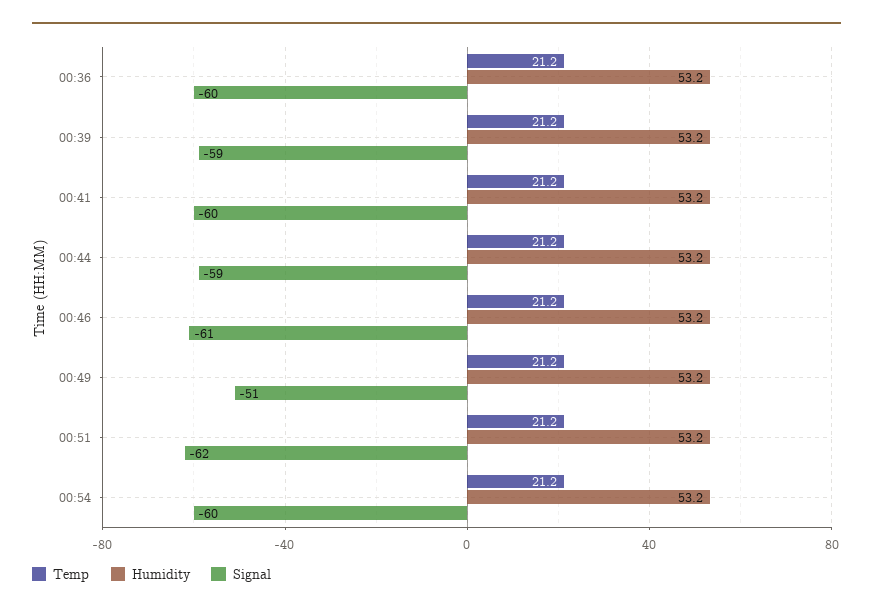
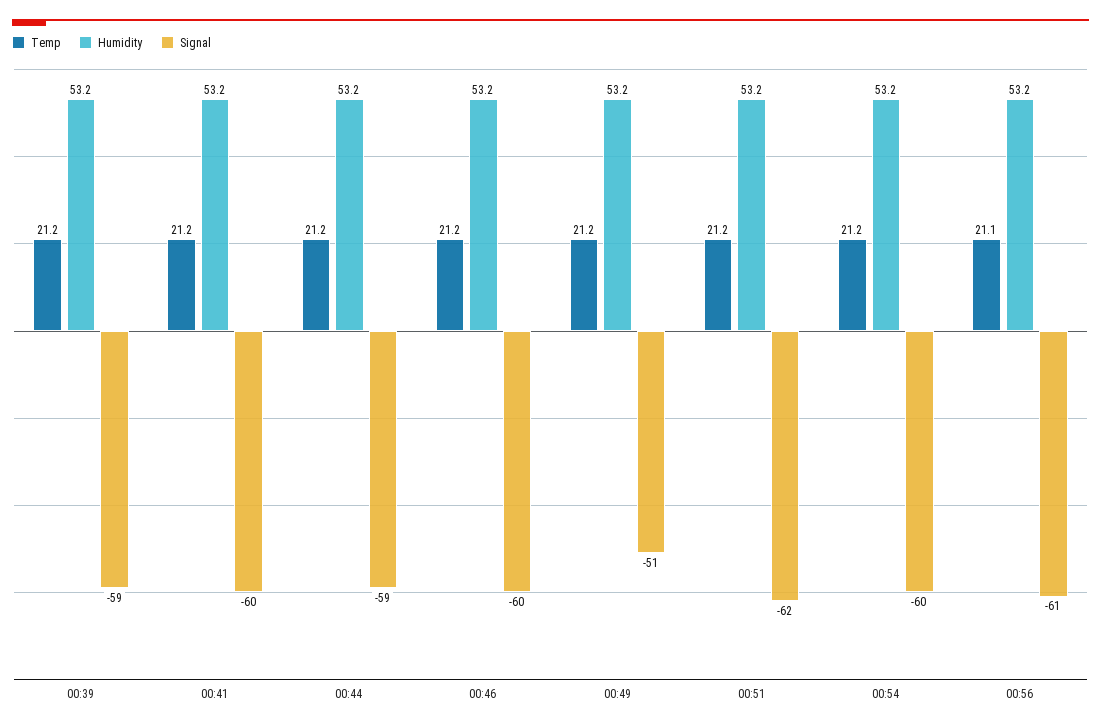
Temp, 00:36: 21.2 -> none
Humidity, 00:36: 53.2 -> none
Signal, 00:36: -60 -> none
Signal, 00:46: -61 -> -60
Temp, 00:56: none -> 21.1
Humidity, 00:56: none -> 53.2
Signal, 00:56: none -> -61

